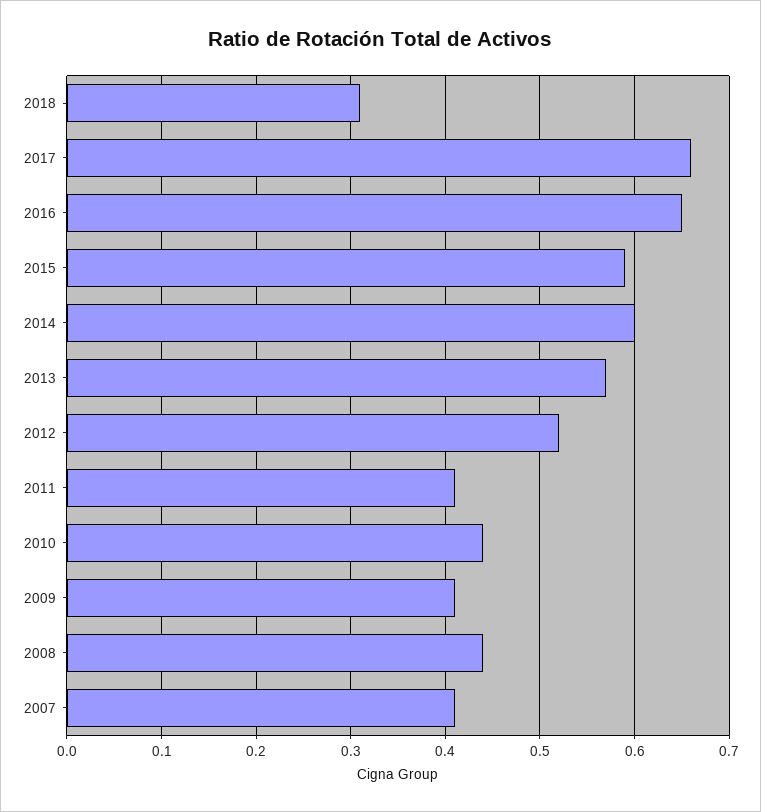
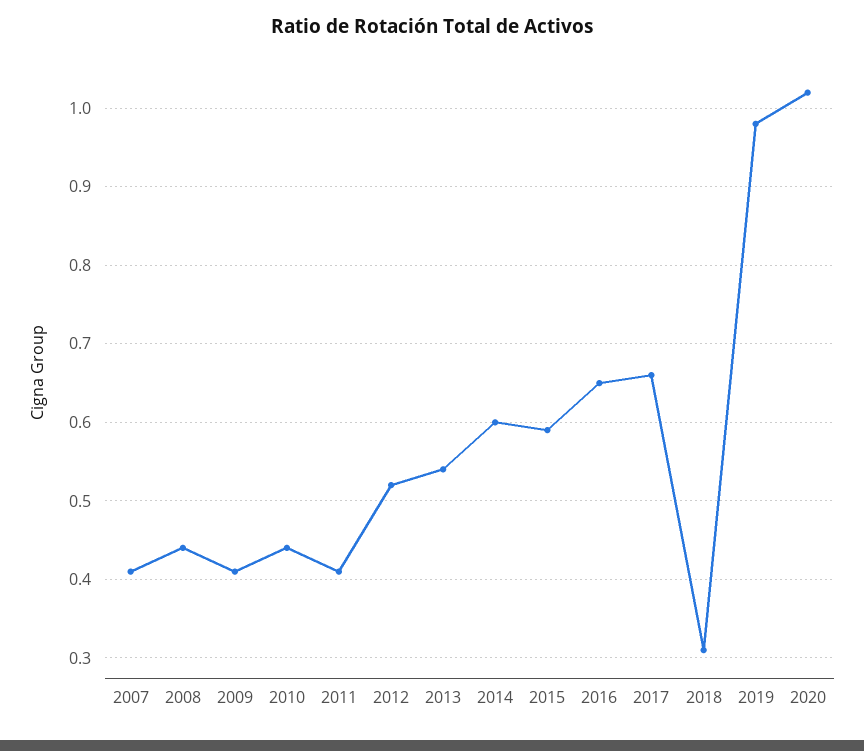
2013: 0.57 -> 0.54
2019: none -> 0.98
2020: none -> 1.02

